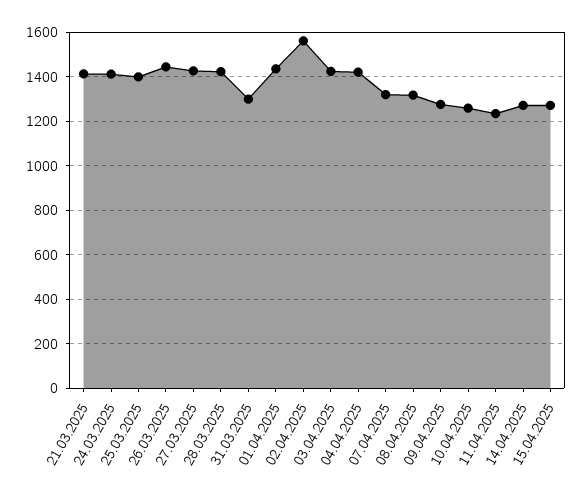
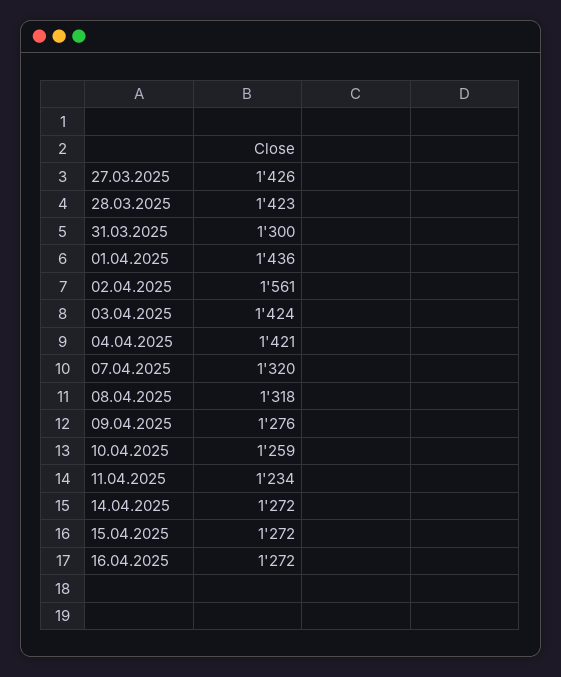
21.03.2025: 1400 -> none
24.03.2025: 1400 -> none
25.03.2025: 1400 -> none
26.03.2025: 1450 -> none
16.04.2025: none -> 1272

